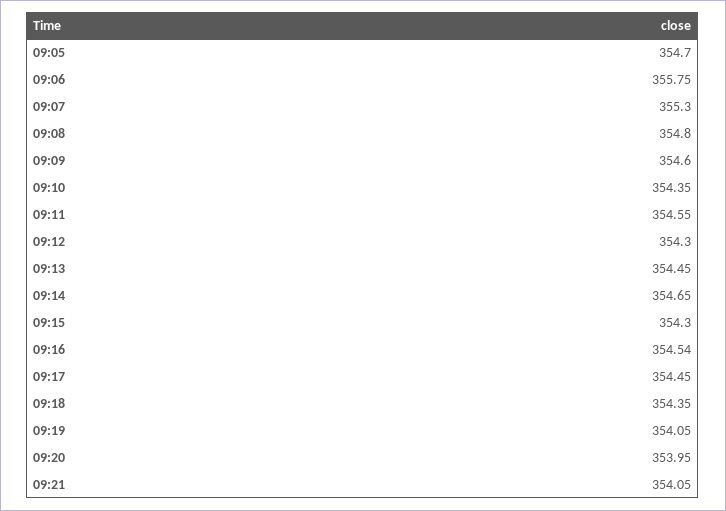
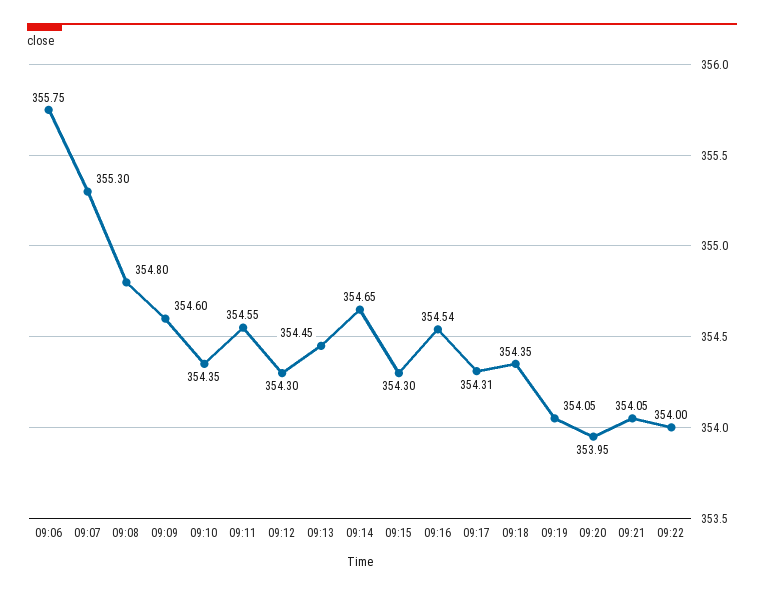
09:05: 354.7 -> none
09:17: 354.45 -> 354.31
09:22: none -> 354

